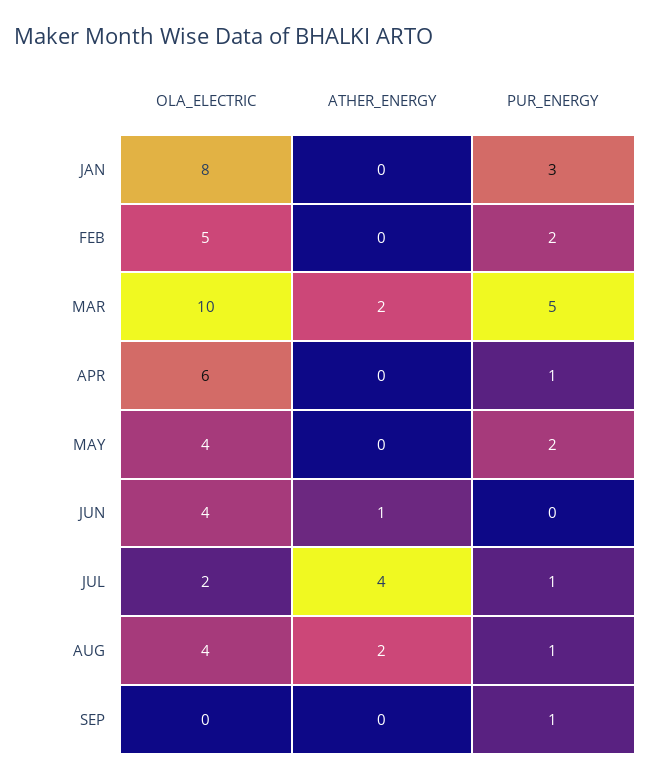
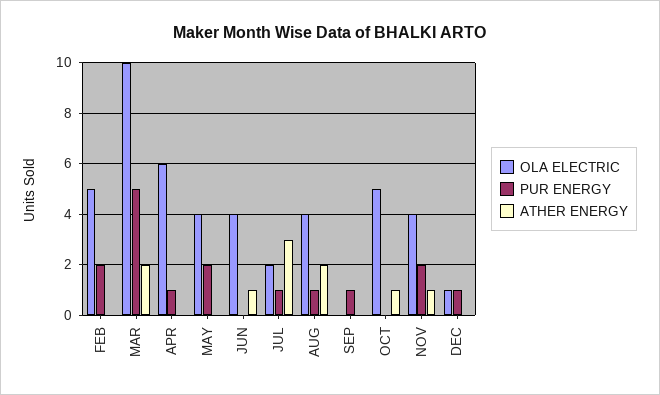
OLA_ELECTRIC, JAN: 8 -> none
ATHER_ENERGY, JAN: 0 -> none
PUR_ENERGY, JAN: 3 -> none
ATHER_ENERGY, JUL: 4 -> 3
OLA_ELECTRIC, OCT: none -> 5
PUR_ENERGY, OCT: none -> 0
ATHER_ENERGY, OCT: none -> 1
OLA_ELECTRIC, NOV: none -> 4
PUR_ENERGY, NOV: none -> 2
ATHER_ENERGY, NOV: none -> 1
OLA_ELECTRIC, DEC: none -> 1
PUR_ENERGY, DEC: none -> 1
ATHER_ENERGY, DEC: none -> 0

